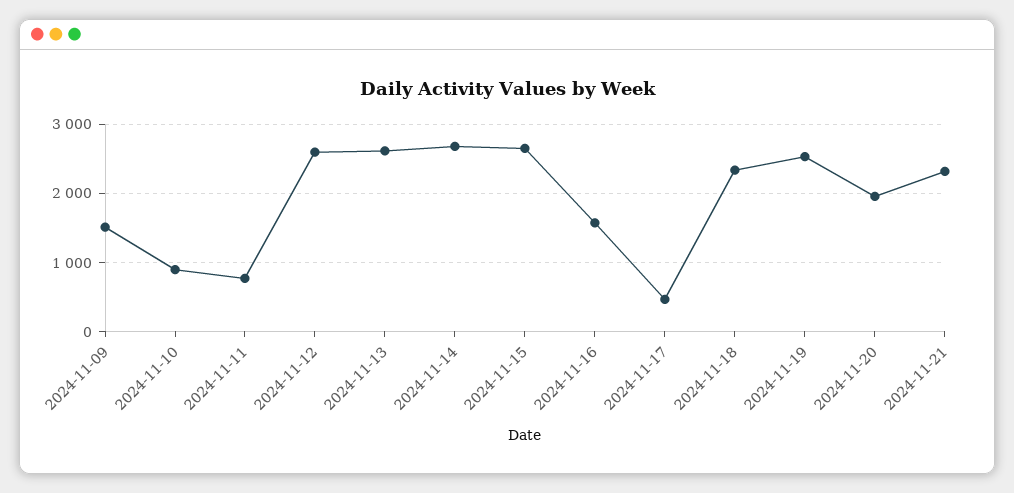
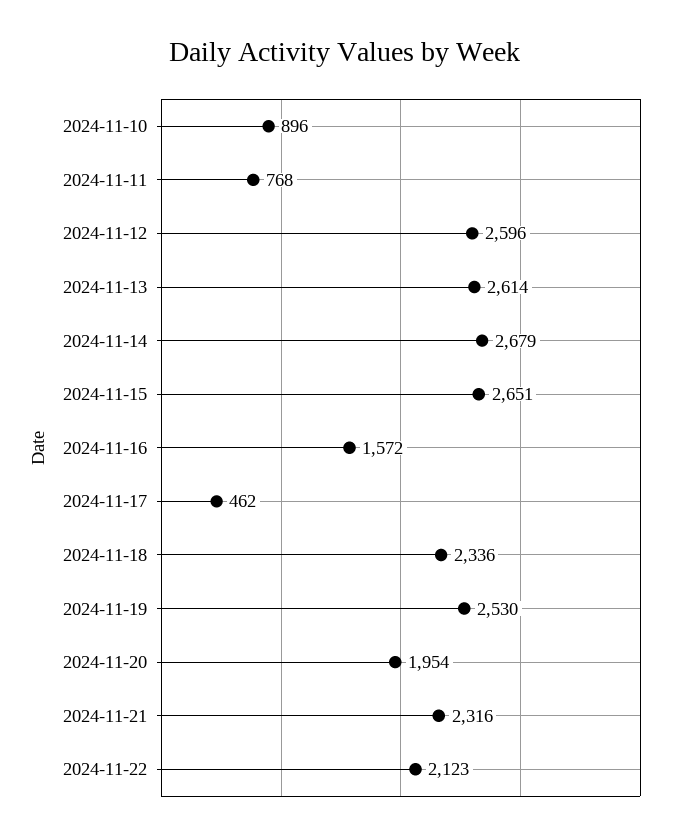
2024-11-09: 1500 -> none
2024-11-22: none -> 2123

